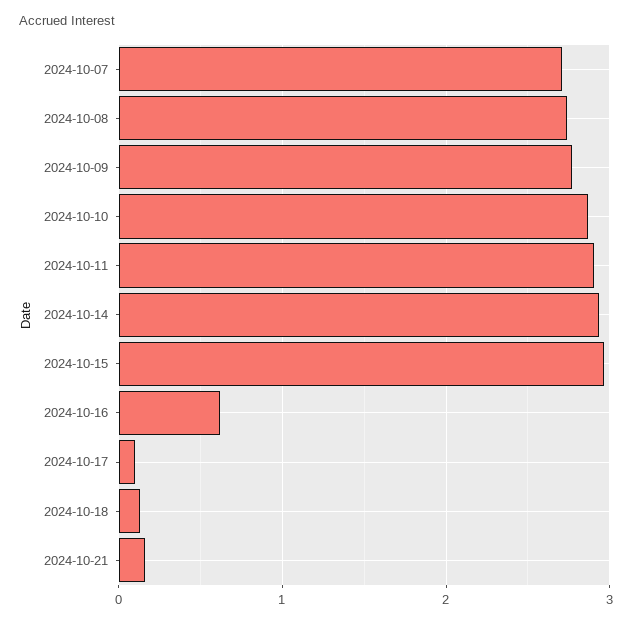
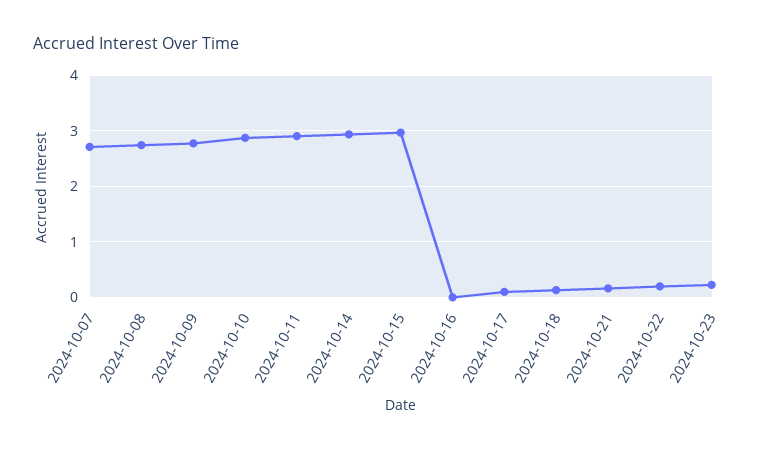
2024-10-16: 0.6 -> 0
2024-10-22: none -> 0.2
2024-10-23: none -> 0.2

